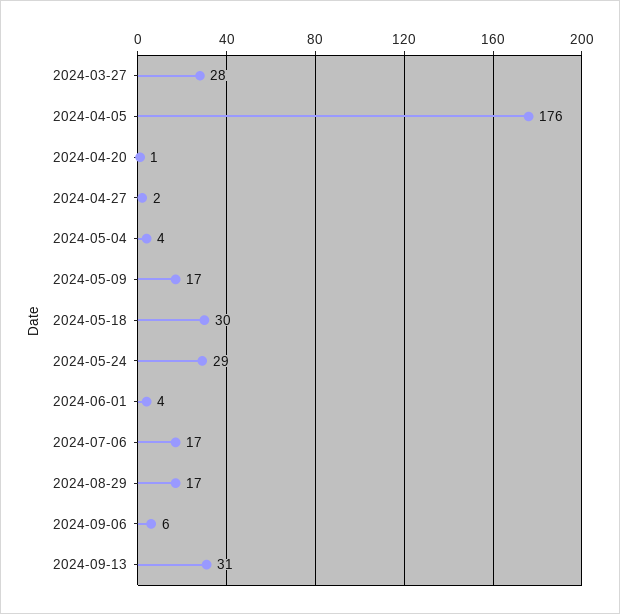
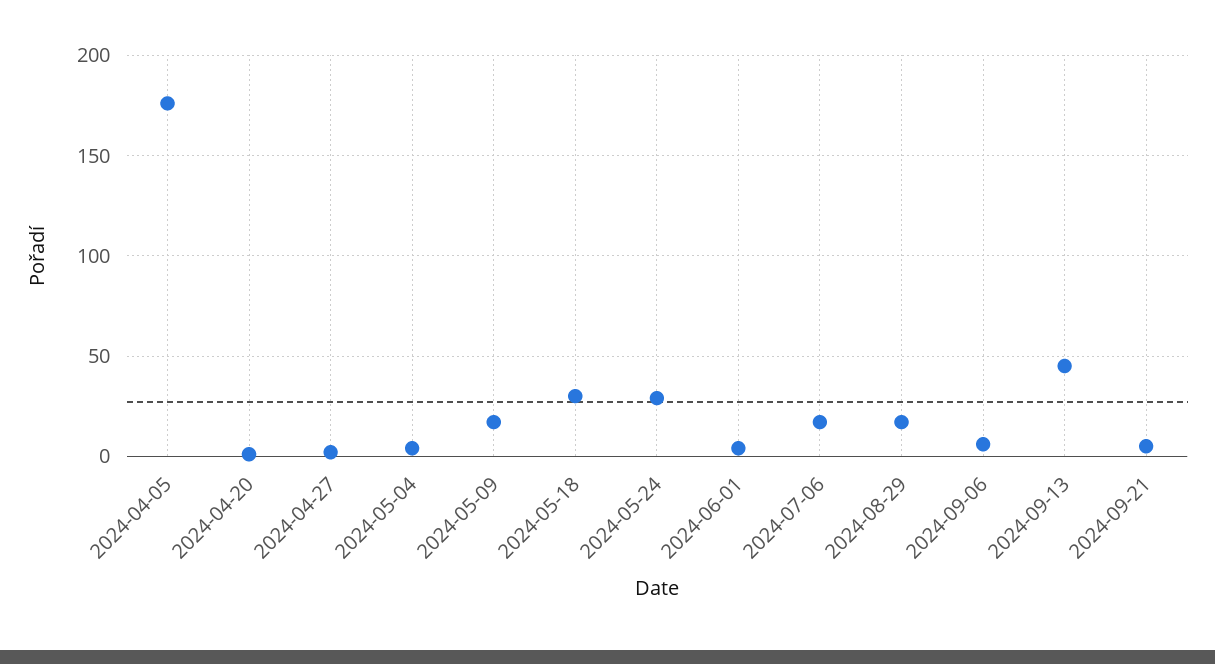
2024-03-27: 28 -> none
2024-09-13: 31 -> 45
2024-09-21: none -> 5

